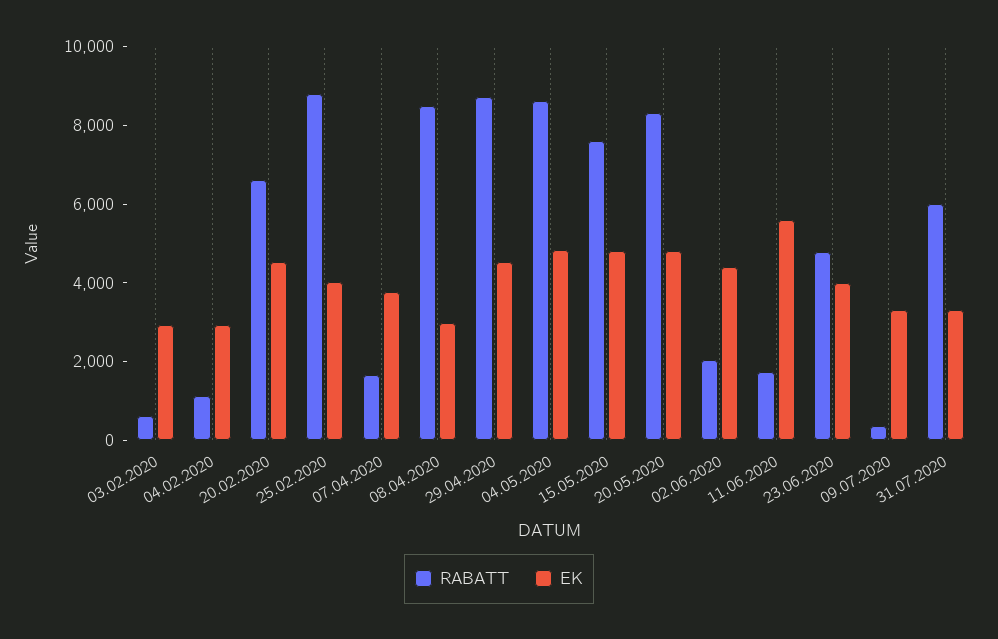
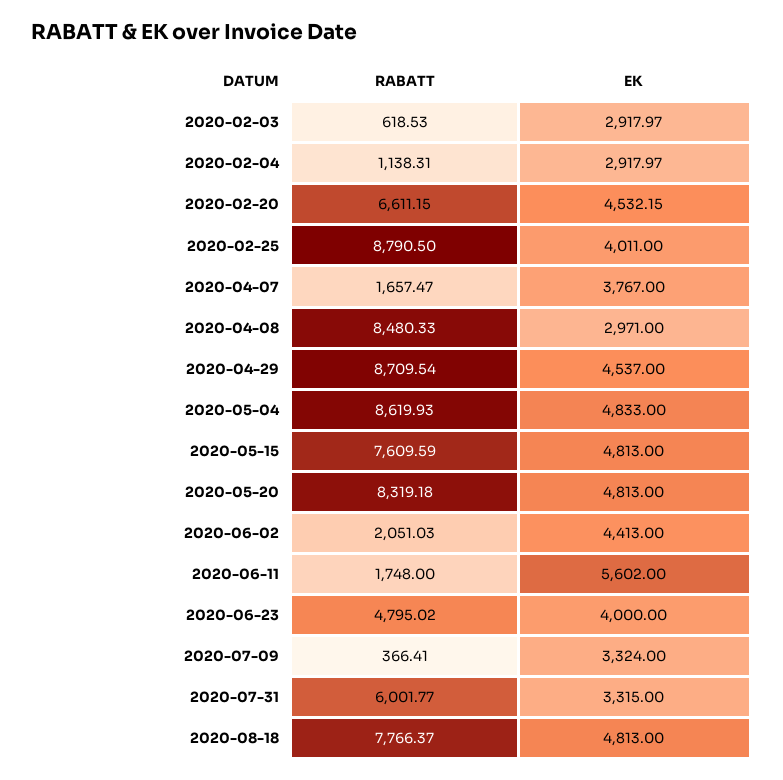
RABATT, 2020-08-18: none -> 7766.37
EK, 2020-08-18: none -> 4813

